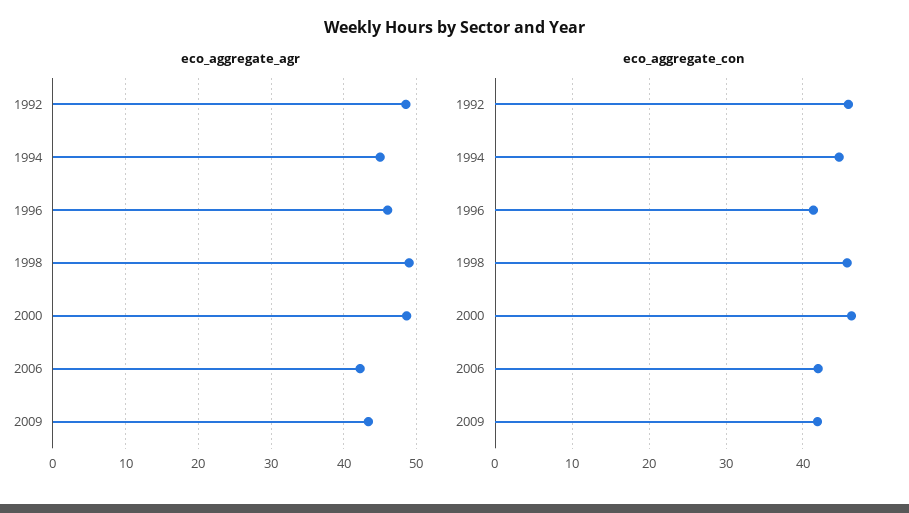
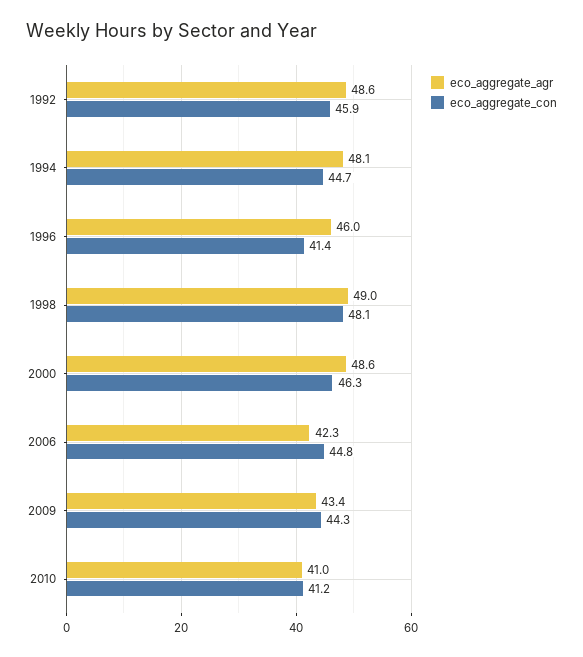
eco_aggregate_agr, 1994: 45 -> 48.1
eco_aggregate_con, 1998: 46 -> 48.1
eco_aggregate_con, 2006: 42 -> 44.8
eco_aggregate_con, 2009: 42 -> 44.3
eco_aggregate_agr, 2010: none -> 41
eco_aggregate_con, 2010: none -> 41.2

